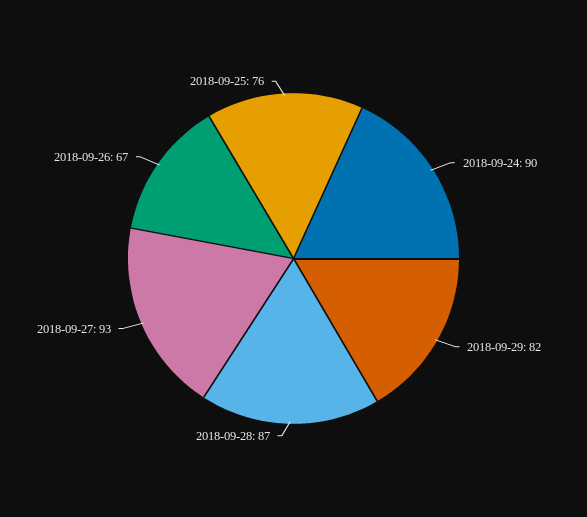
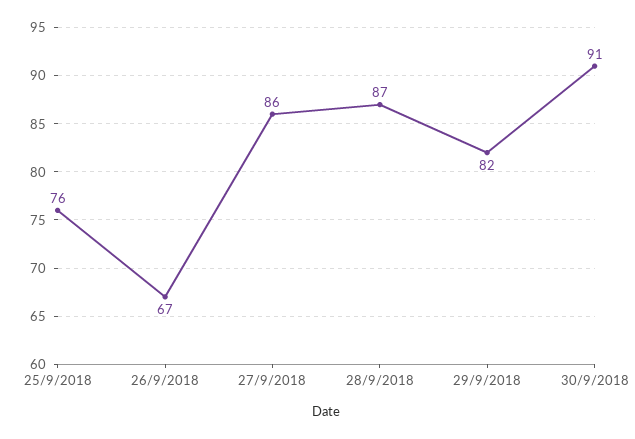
2018-09-24: 90 -> none
2018-09-27: 93 -> 86
30/9/2018: none -> 91

